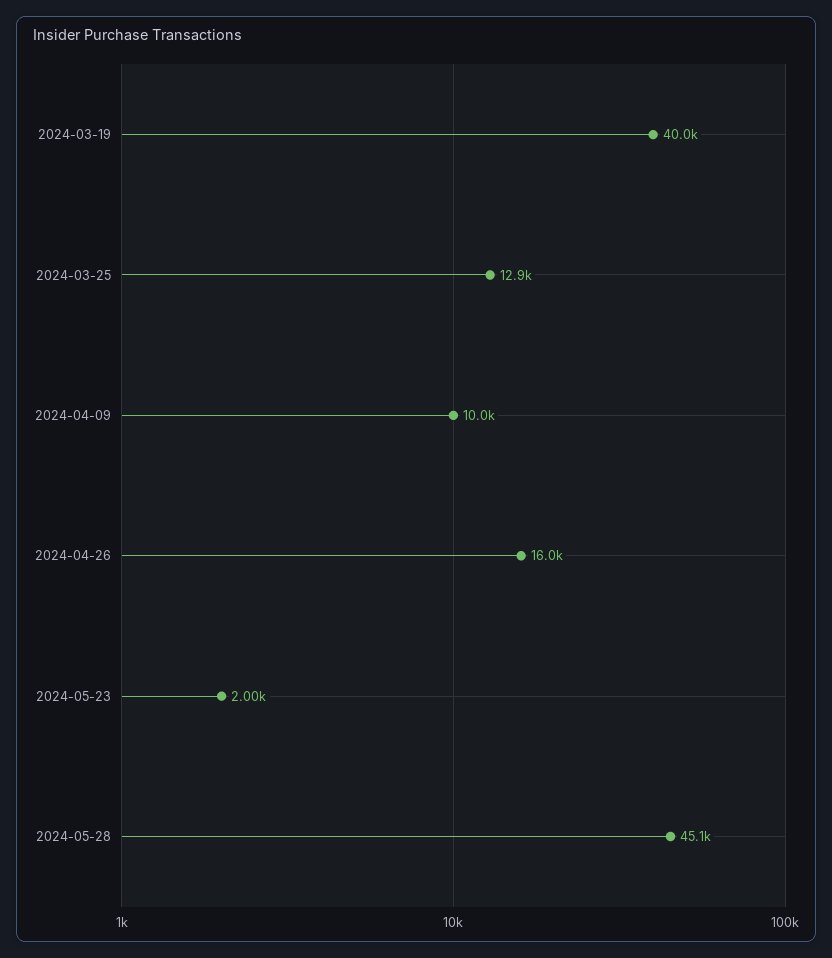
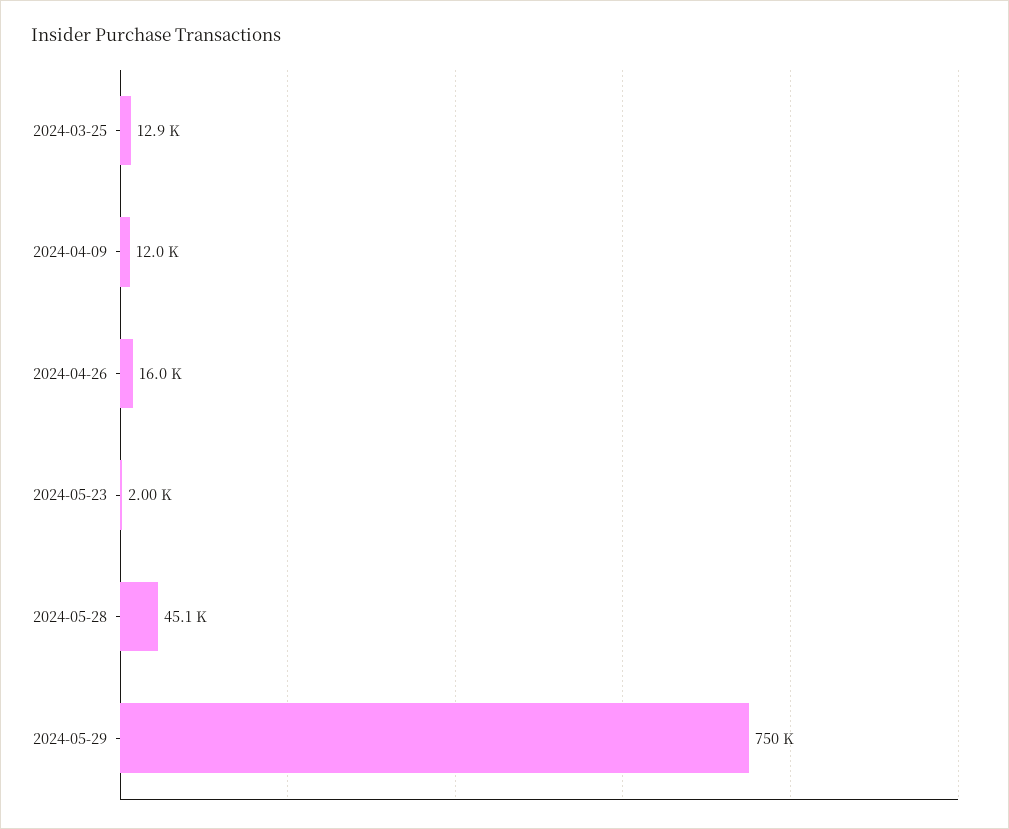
2024-03-19: 40000 -> none
2024-04-09: 10000 -> 12000
2024-05-29: none -> 750000

